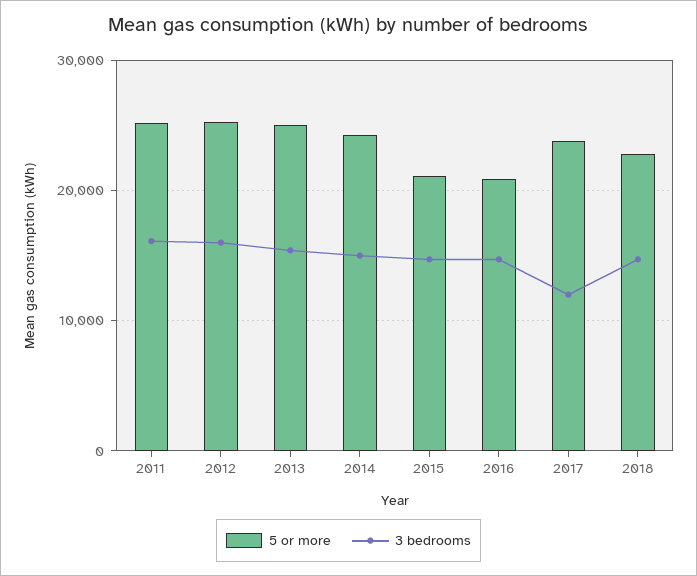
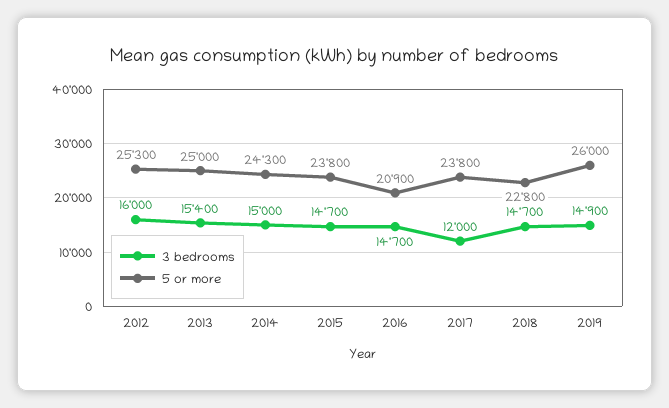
5 or more, 2011: 25000 -> none
3 bedrooms, 2011: 16000 -> none
5 or more, 2015: 21000 -> 23800
3 bedrooms, 2019: none -> 14900
5 or more, 2019: none -> 26000

